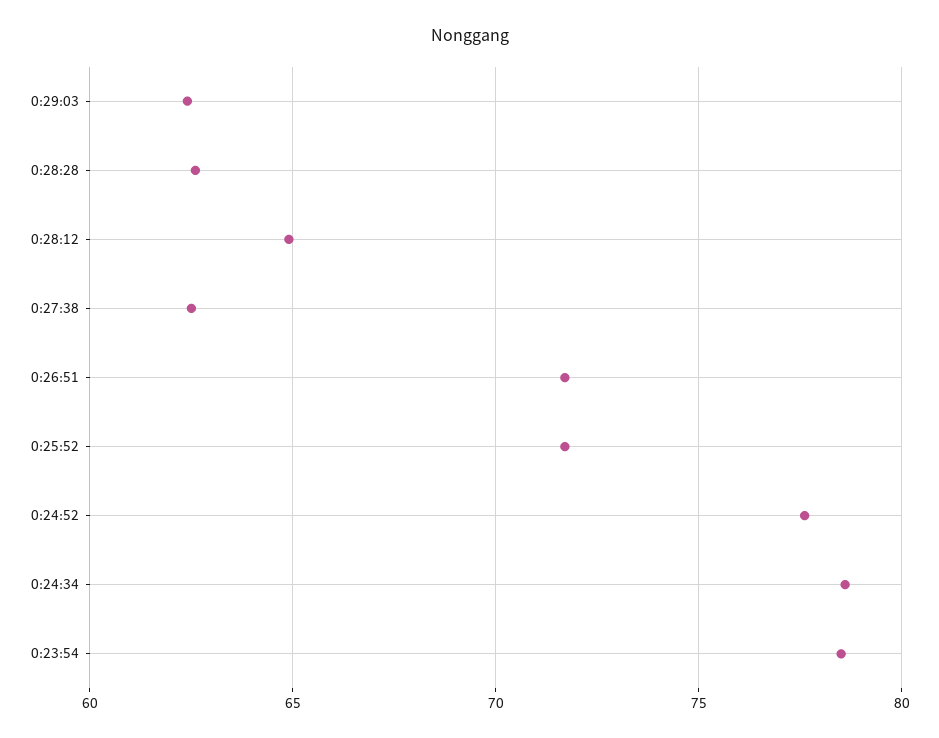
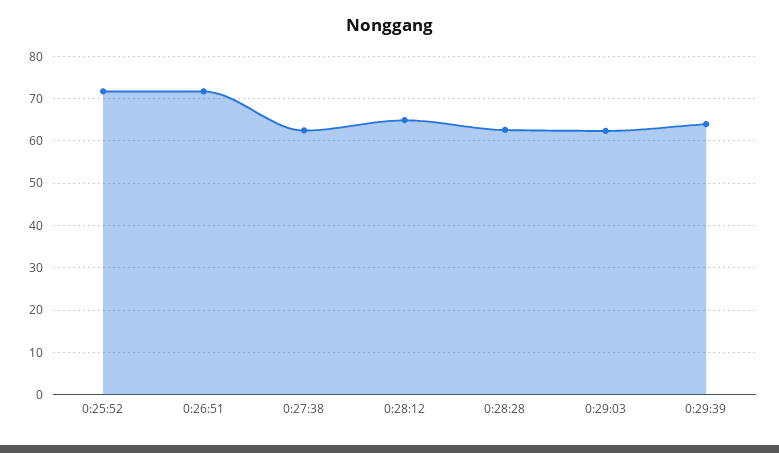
0:24:52: 77.5 -> none
0:24:34: 78.5 -> none
0:23:54: 78.5 -> none
0:29:39: none -> 64

